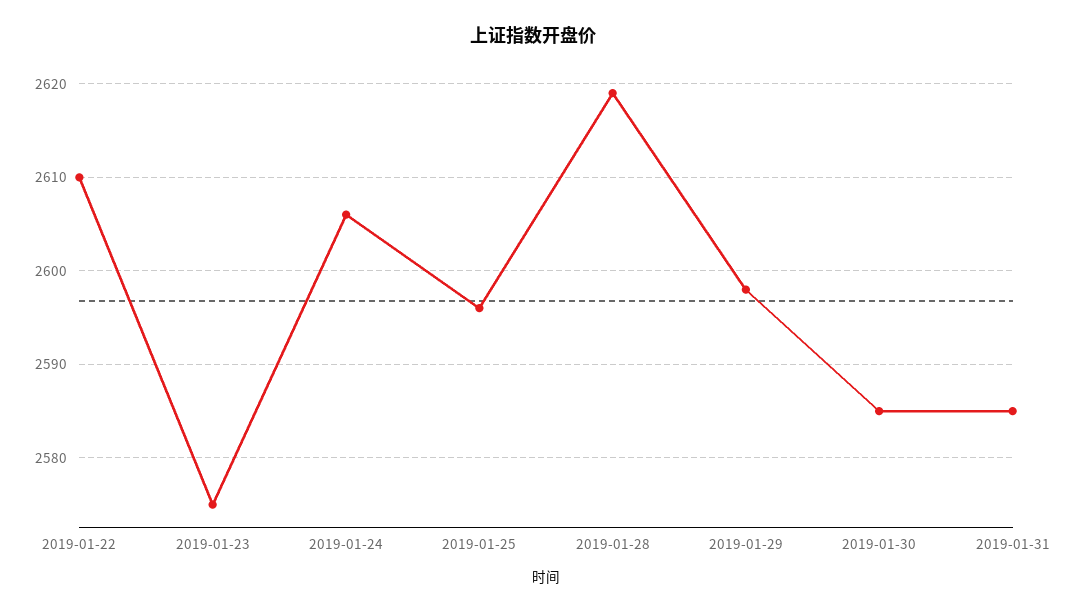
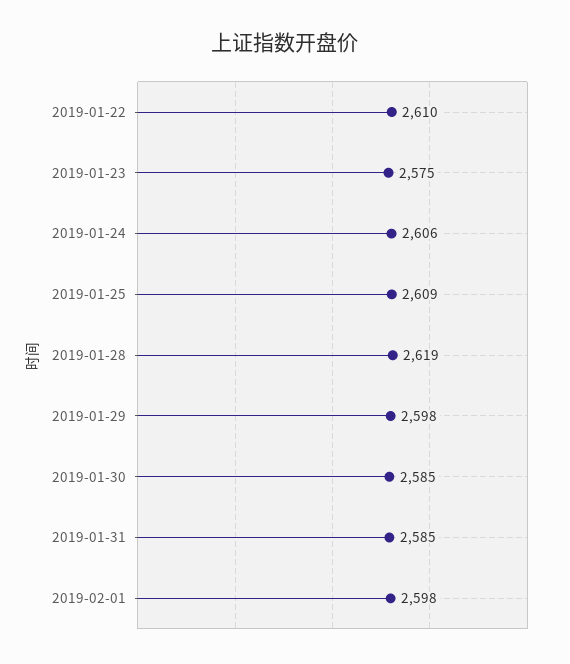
2019-01-25: 2596 -> 2609
2019-02-01: none -> 2598

